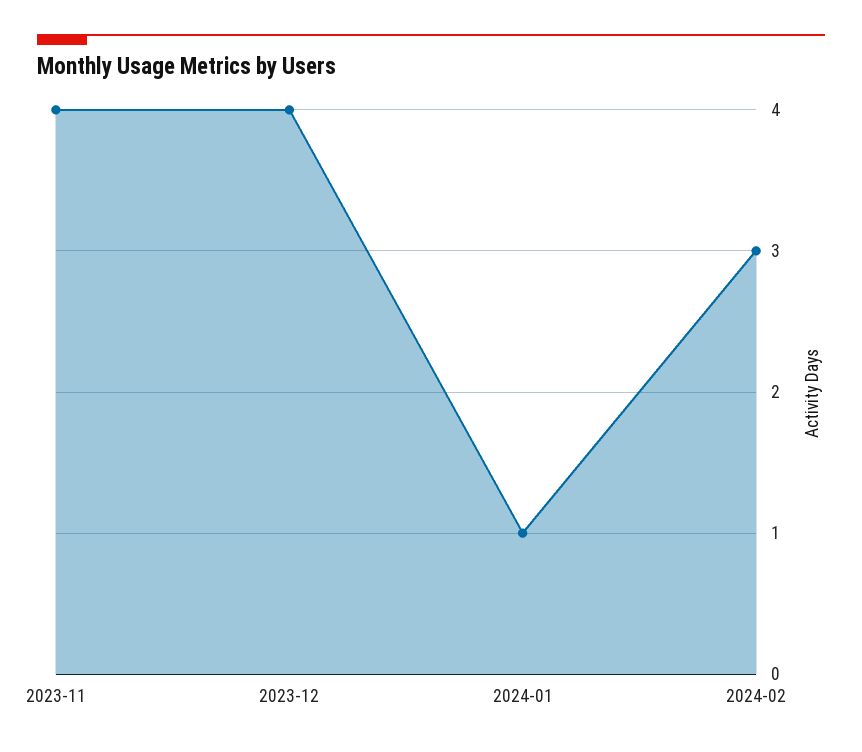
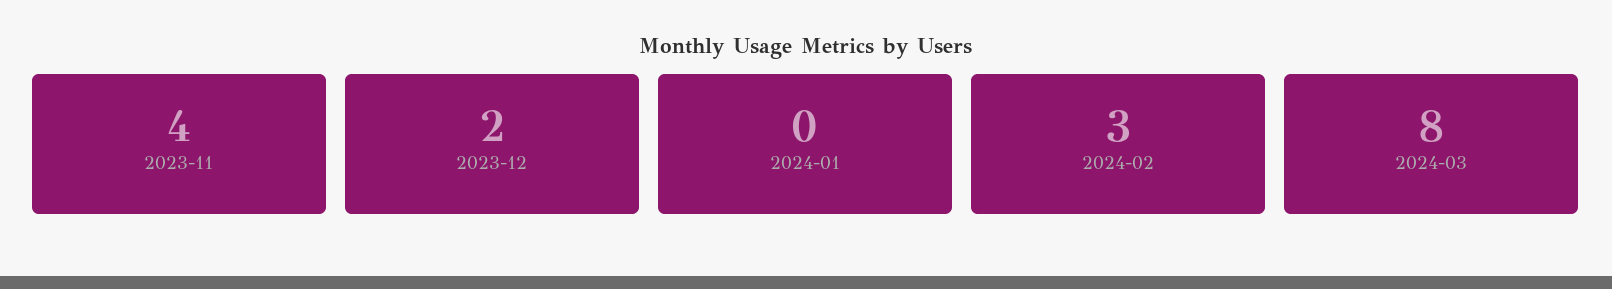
2023-12: 4 -> 2
2024-01: 1 -> 0
2024-03: none -> 8

